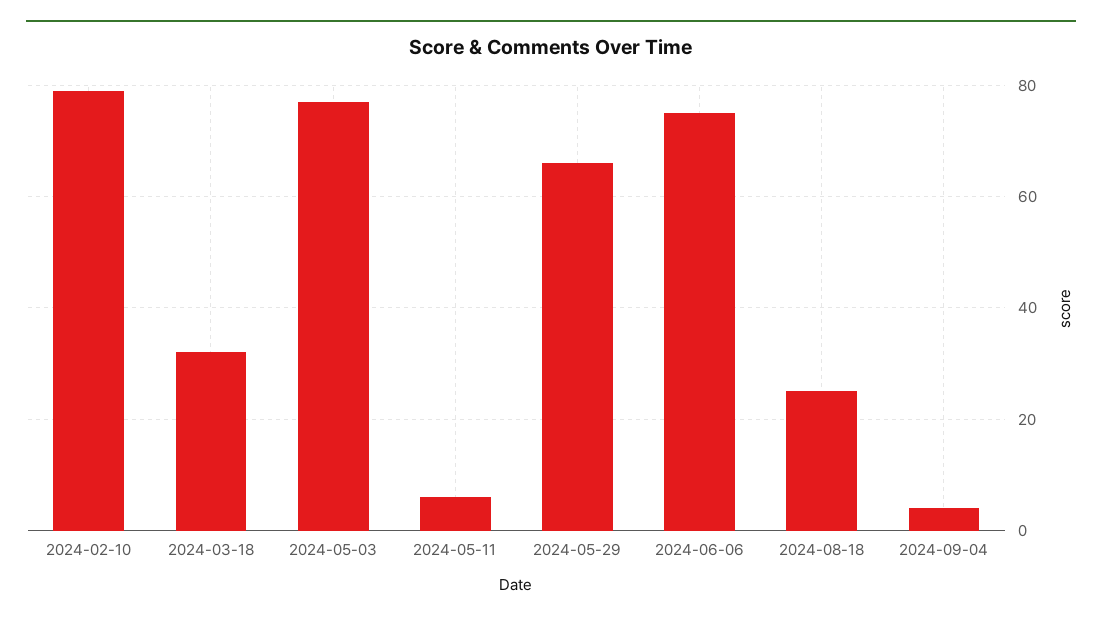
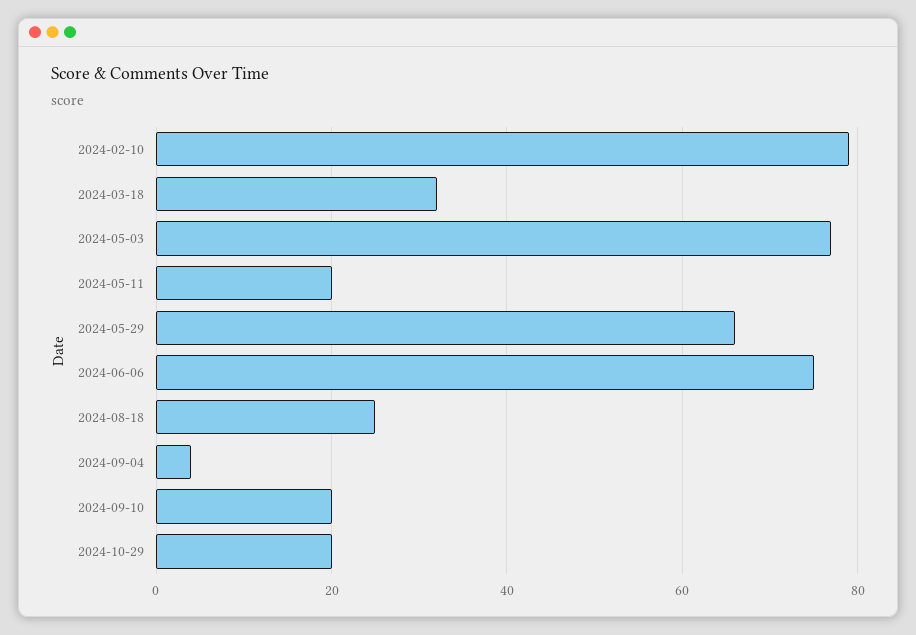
2024-05-11: 5 -> 20
2024-09-10: none -> 20
2024-10-29: none -> 20

